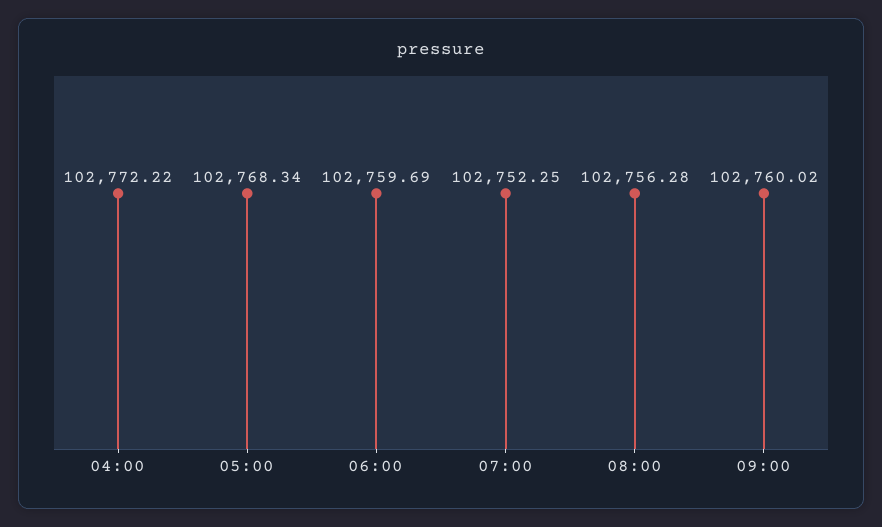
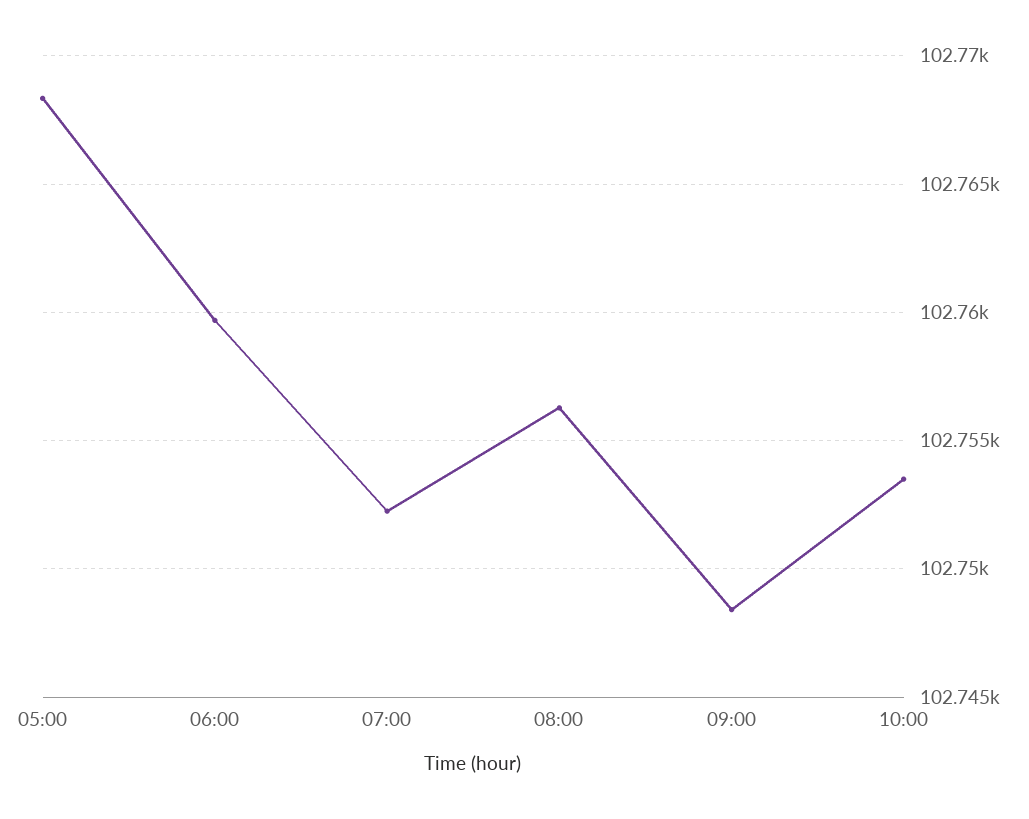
04:00: 102772.22 -> none
09:00: 102760.02 -> 102748.5
10:00: none -> 102753.5

